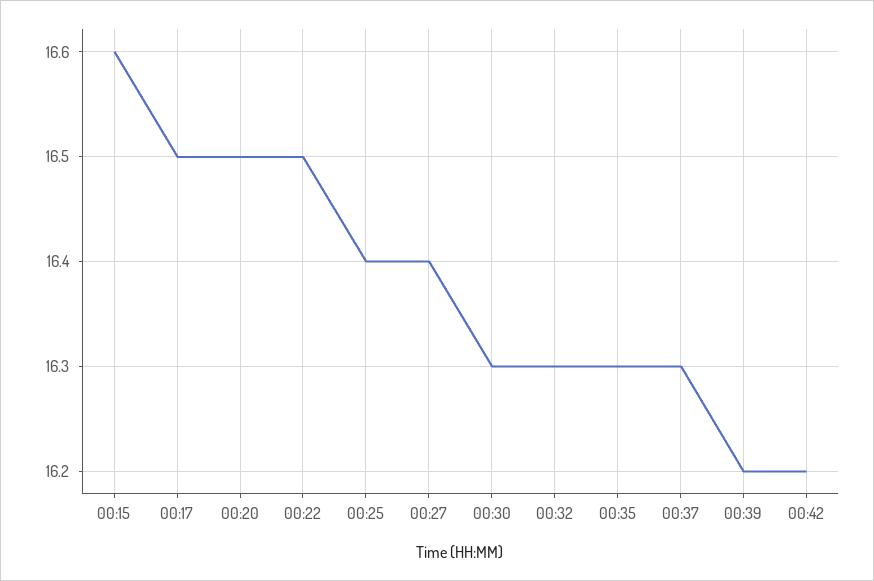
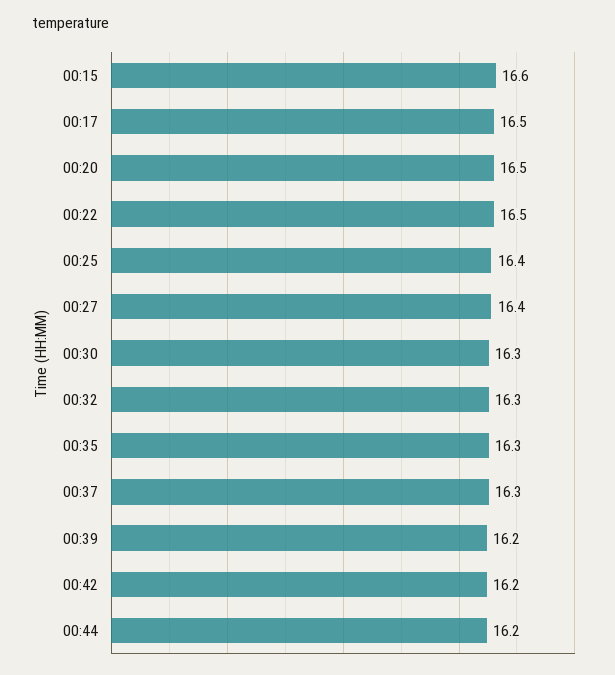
00:44: none -> 16.2

